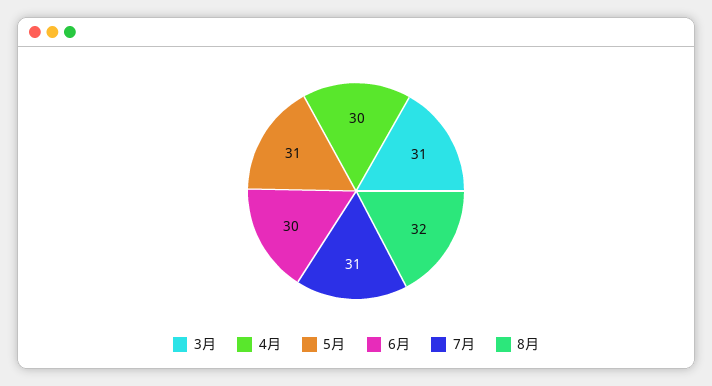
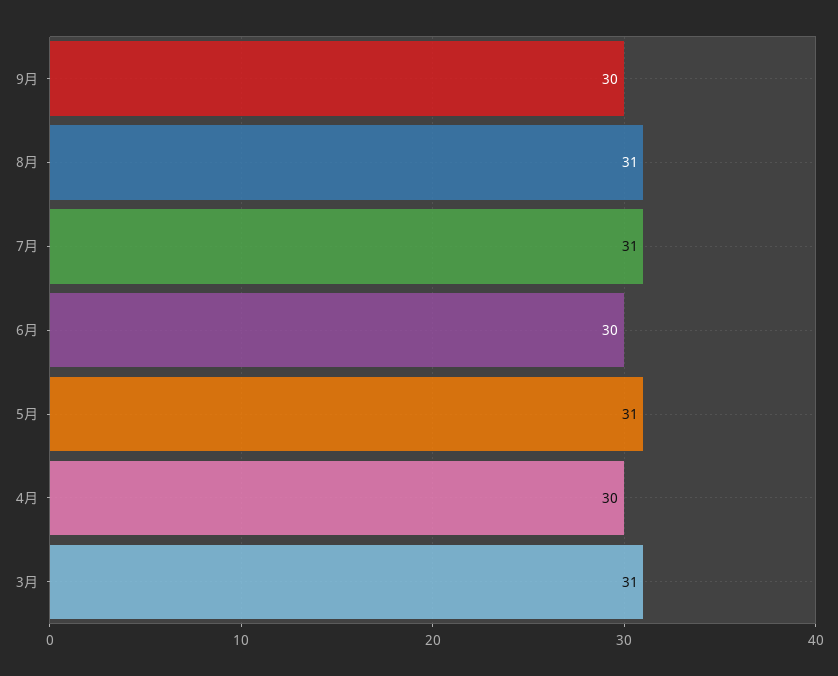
8月: 32 -> 31
9月: none -> 30

